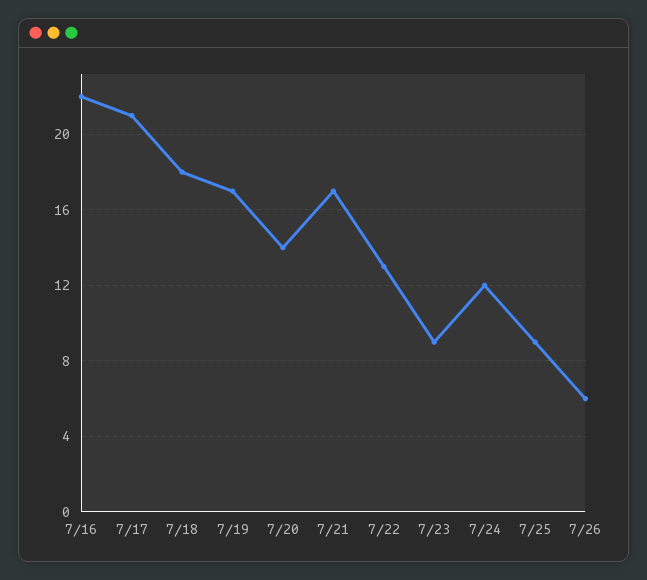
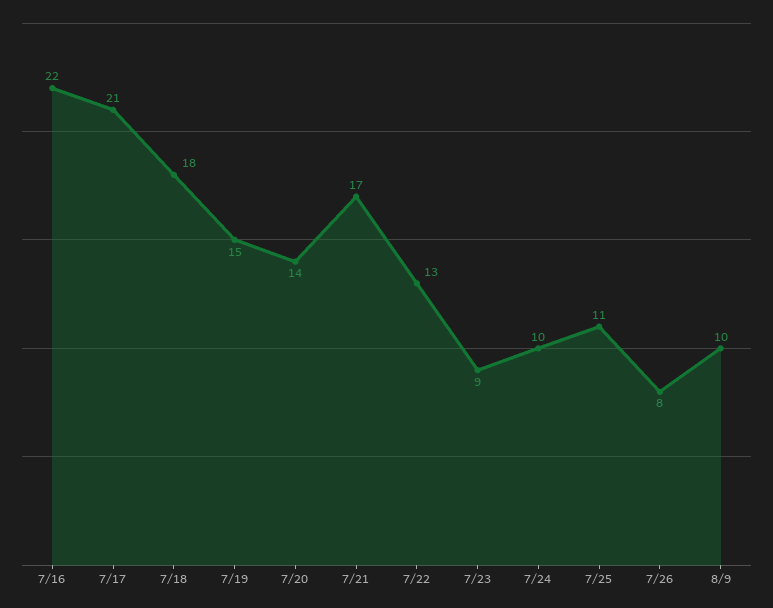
7/19: 17 -> 15
7/24: 12 -> 10
7/25: 9 -> 11
7/26: 6 -> 8
8/9: none -> 10

